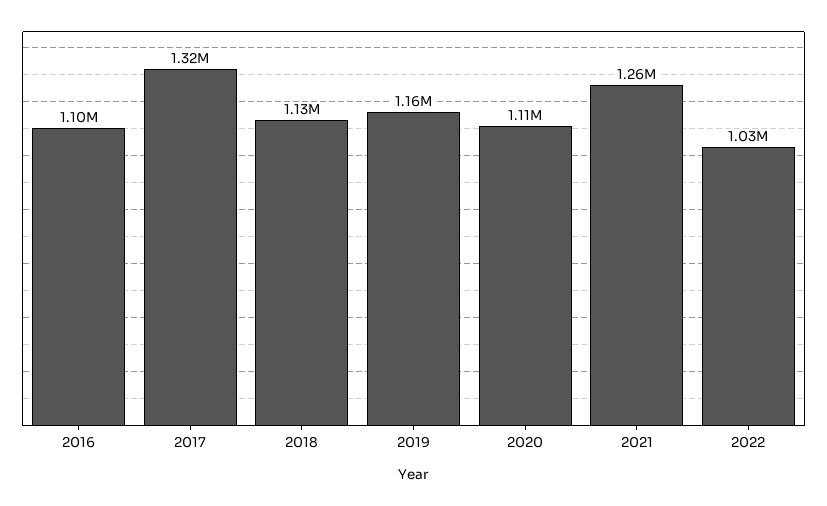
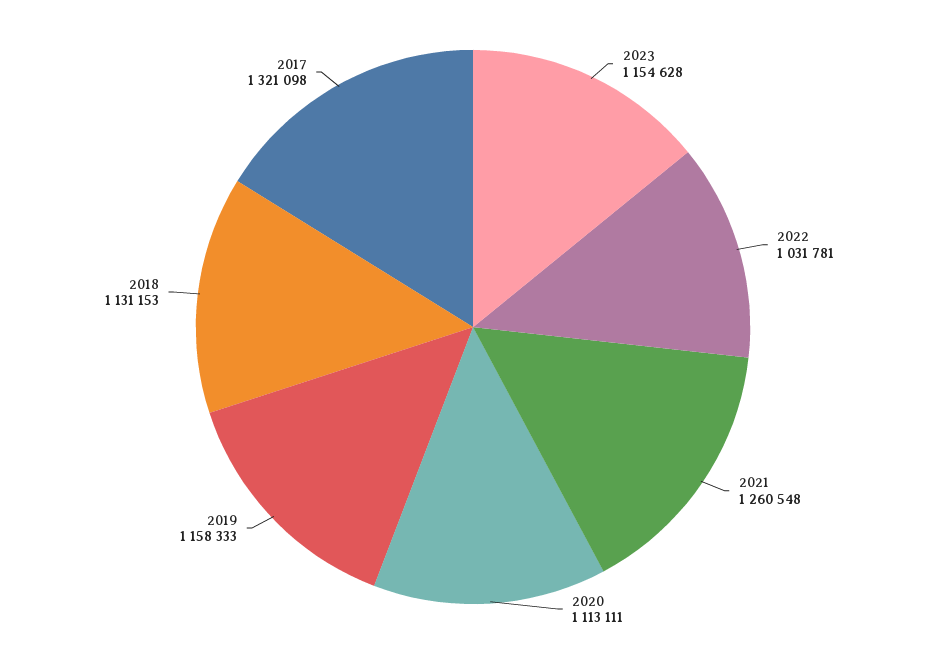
2016: 1100000 -> none
2023: none -> 1154628

